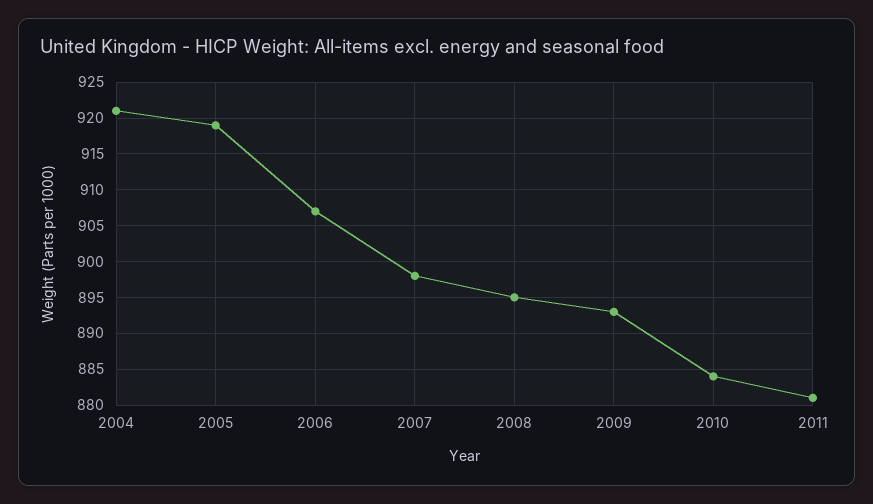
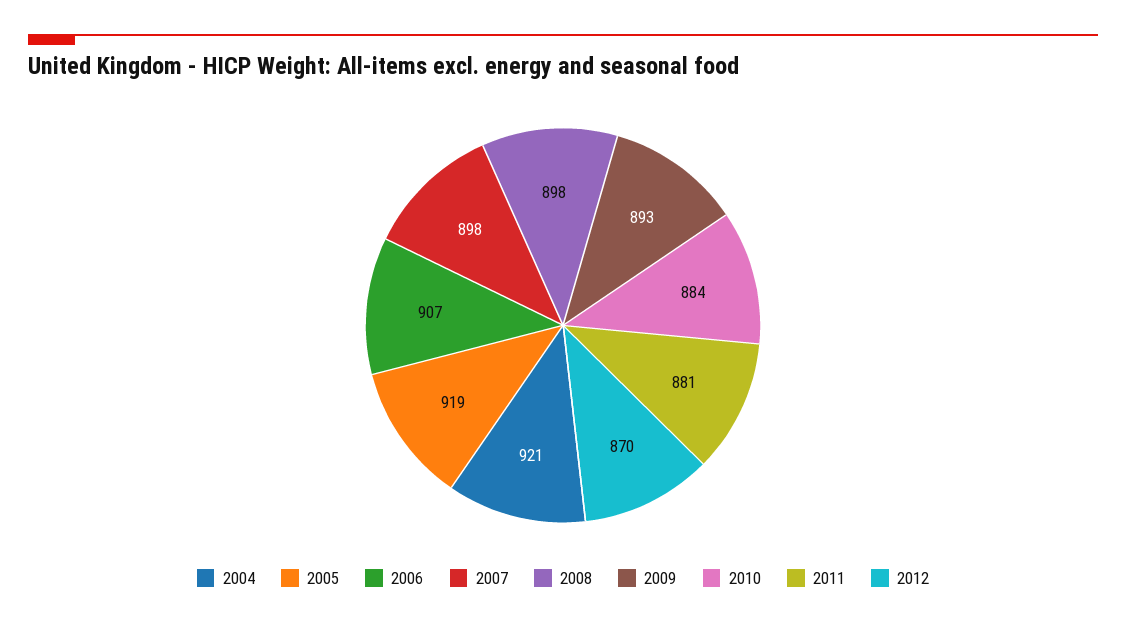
2008: 895 -> 898
2012: none -> 870

